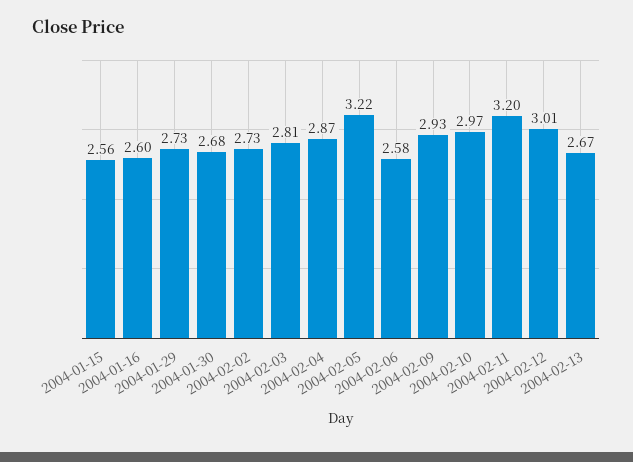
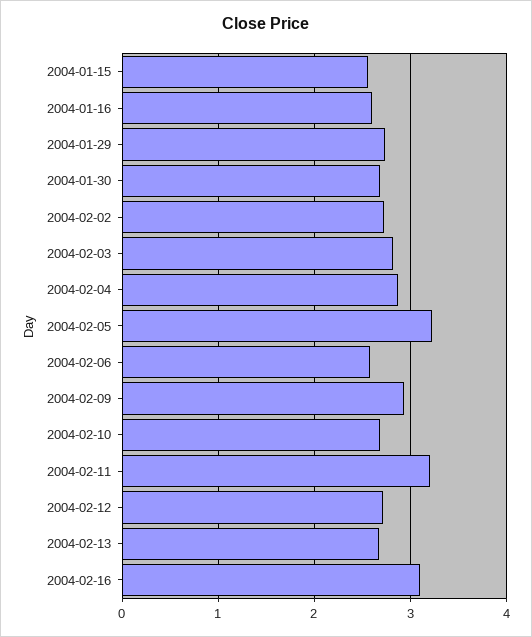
2004-02-10: 2.97 -> 2.7
2004-02-12: 3.01 -> 2.7
2004-02-16: none -> 3.1

